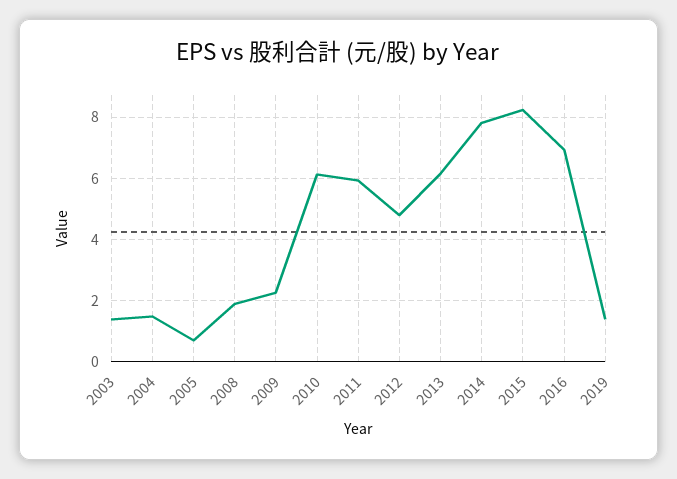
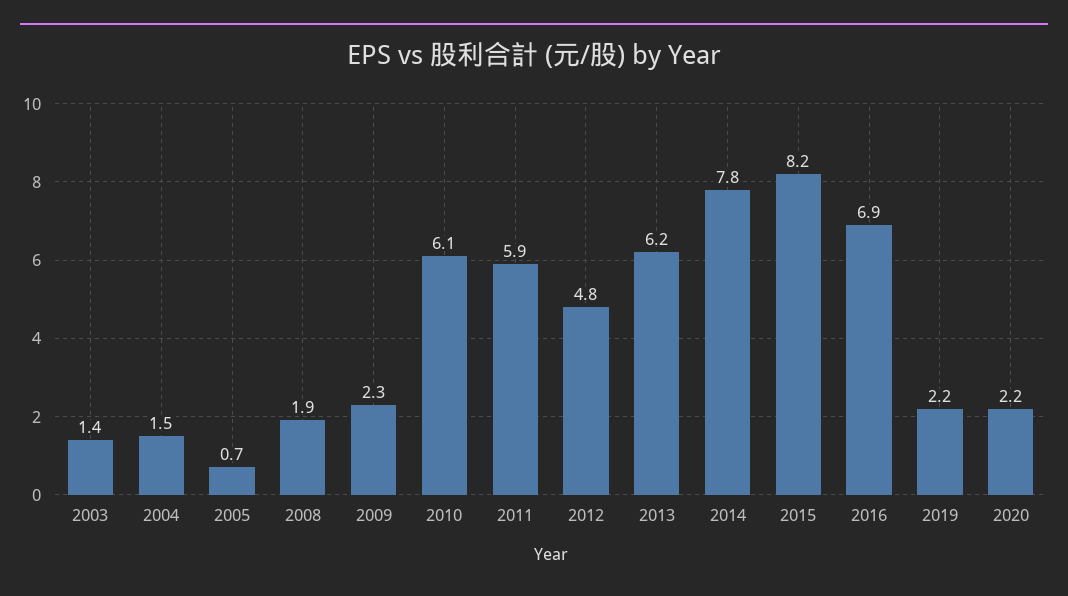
2019: 1.4 -> 2.2
2020: none -> 2.2

